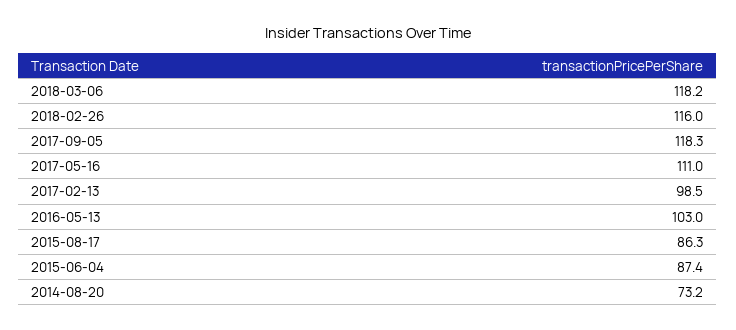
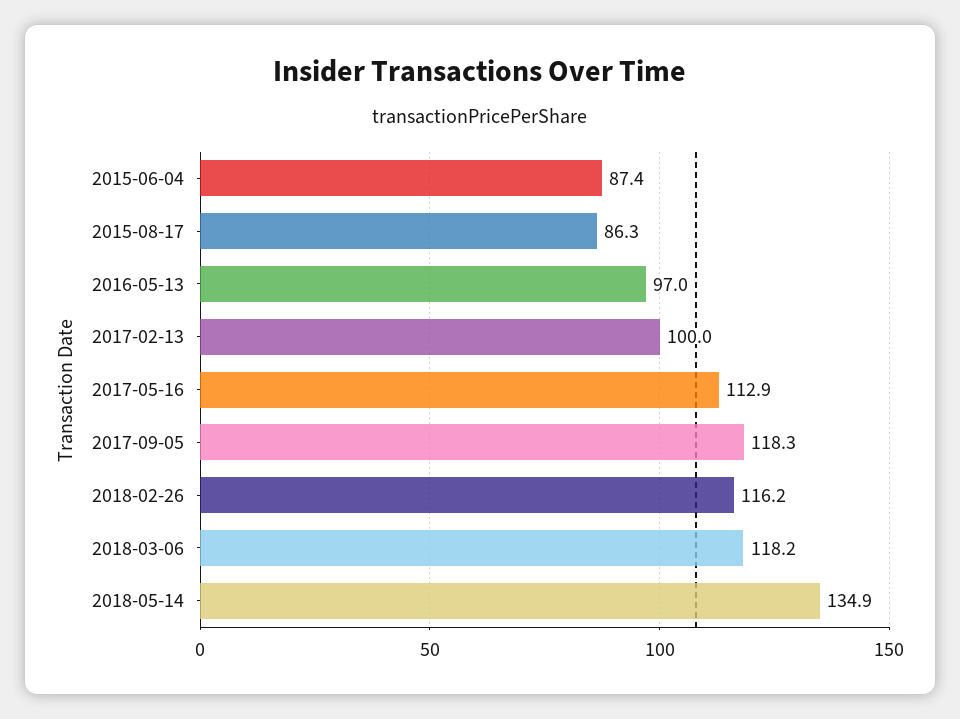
2018-02-26: 116 -> 116.2
2017-05-16: 111 -> 112.9
2017-02-13: 98.5 -> 100
2016-05-13: 103 -> 97
2014-08-20: 73.2 -> none
2018-05-14: none -> 134.9

